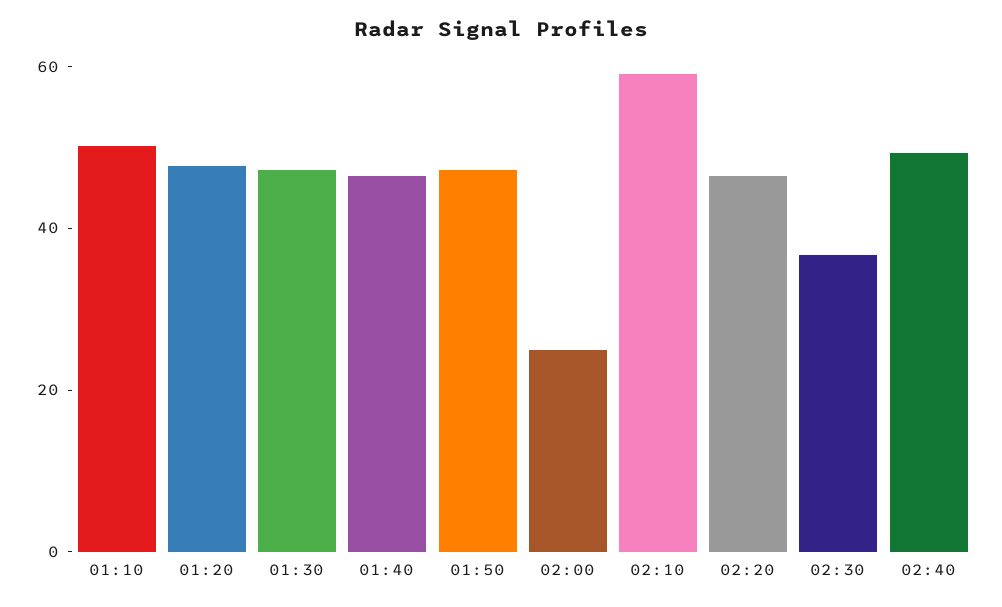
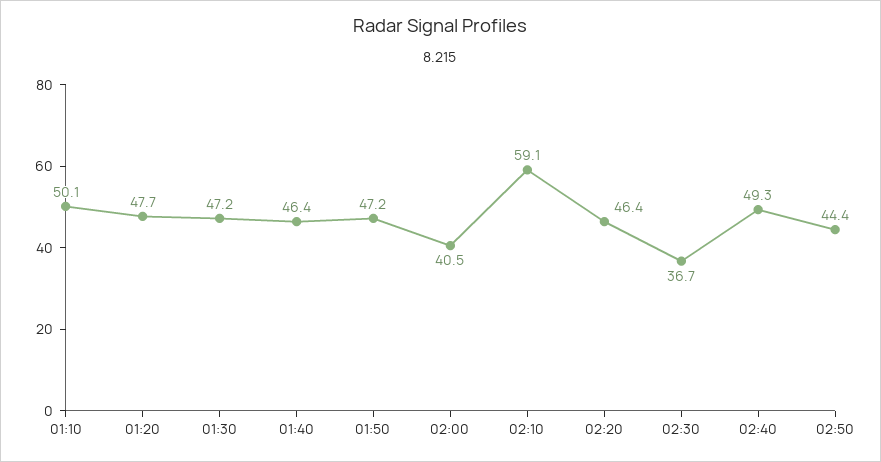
02:00: 25 -> 40.5
02:50: none -> 44.4

